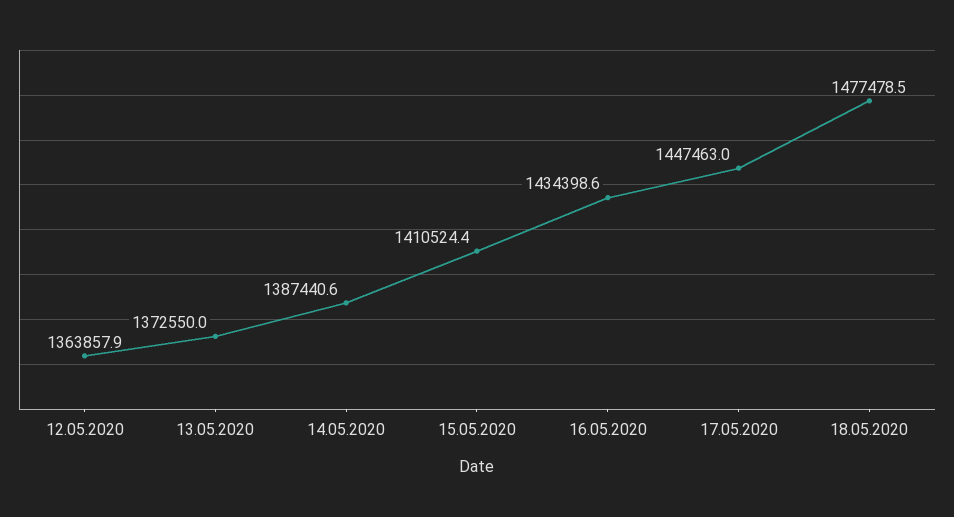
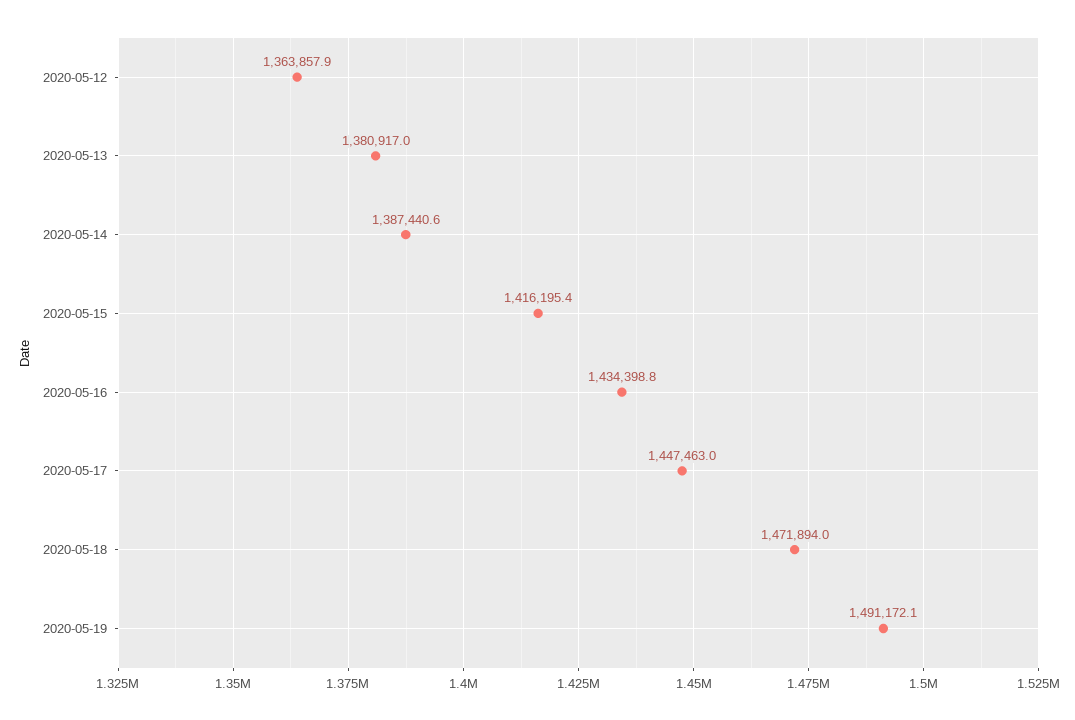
13.05.2020: 1372550 -> 1380917
15.05.2020: 1410524.4 -> 1416195.4
16.05.2020: 1434398.6 -> 1434398.8
18.05.2020: 1477478.5 -> 1471894
2020-05-19: none -> 1491172.1

